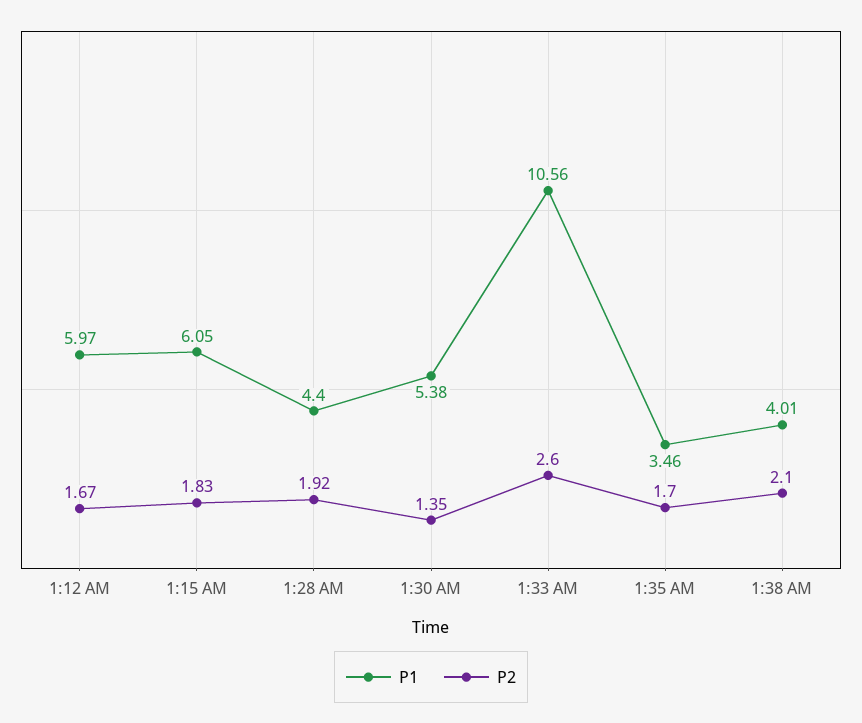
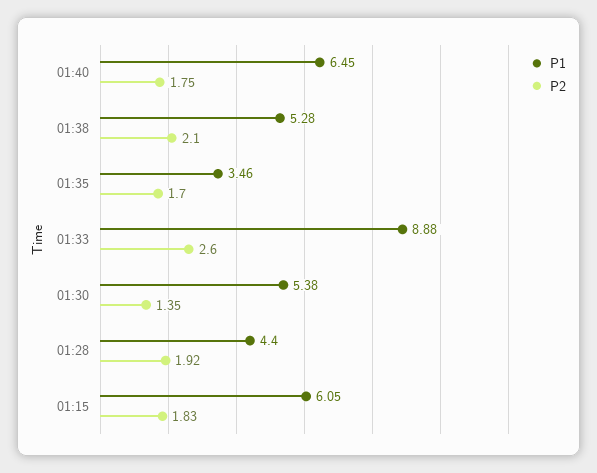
P1, 1:12 AM: 5.97 -> none
P2, 1:12 AM: 1.67 -> none
P1, 1:33 AM: 10.56 -> 8.88
P1, 1:38 AM: 4.01 -> 5.28
P1, 01:40: none -> 6.45
P2, 01:40: none -> 1.75

